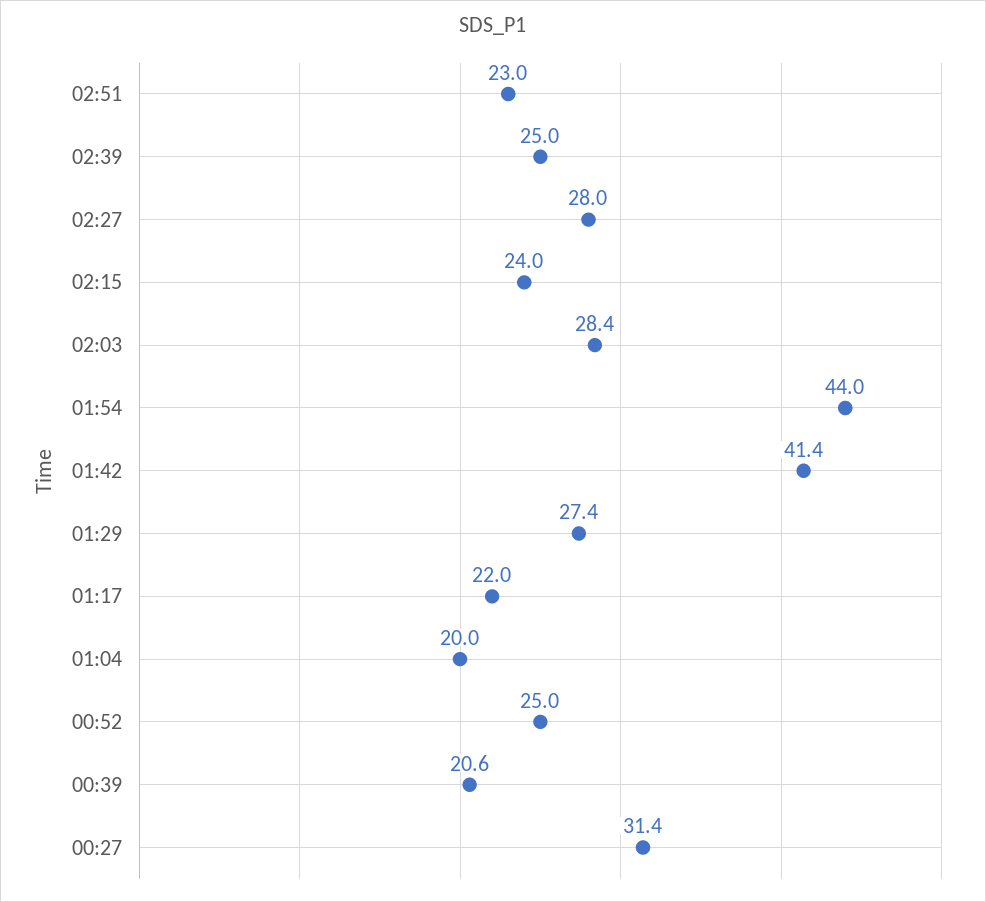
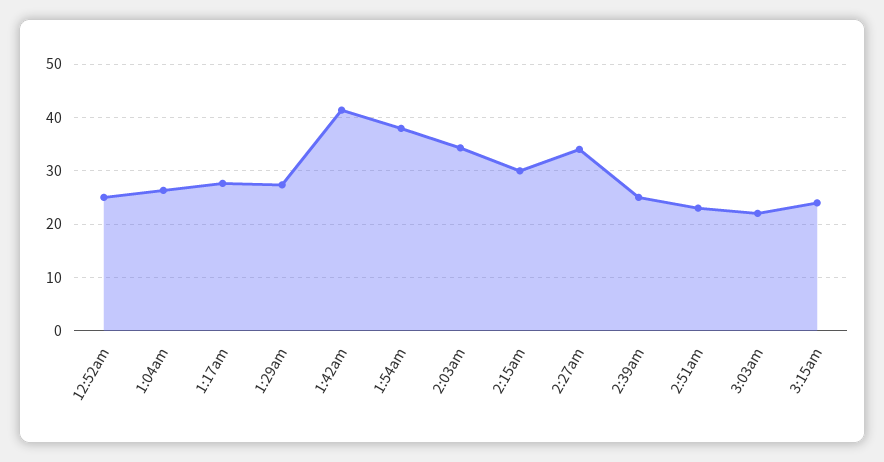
02:27: 28 -> 34
02:15: 24 -> 30
02:03: 28.4 -> 34
01:54: 44 -> 38
01:17: 22 -> 28
01:04: 20 -> 26
00:39: 20.6 -> none
00:27: 31.4 -> none
3:03am: none -> 22
3:15am: none -> 24

